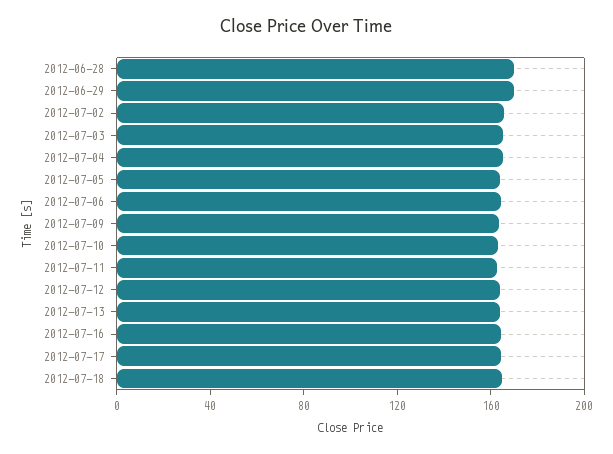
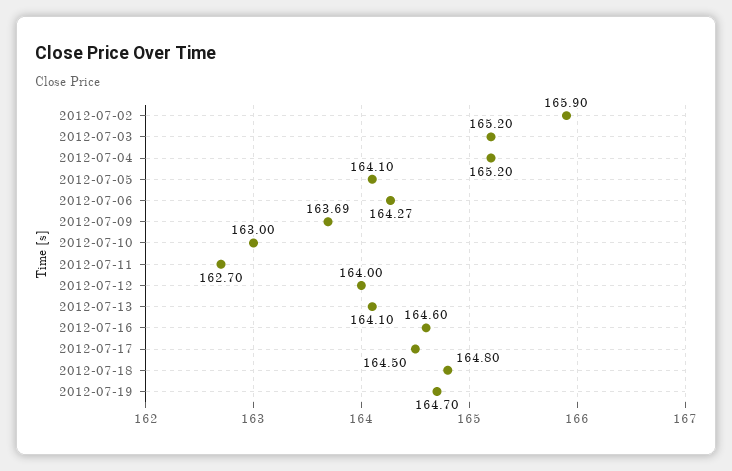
2012-06-28: 170 -> none
2012-06-29: 170 -> none
2012-07-19: none -> 164.7

